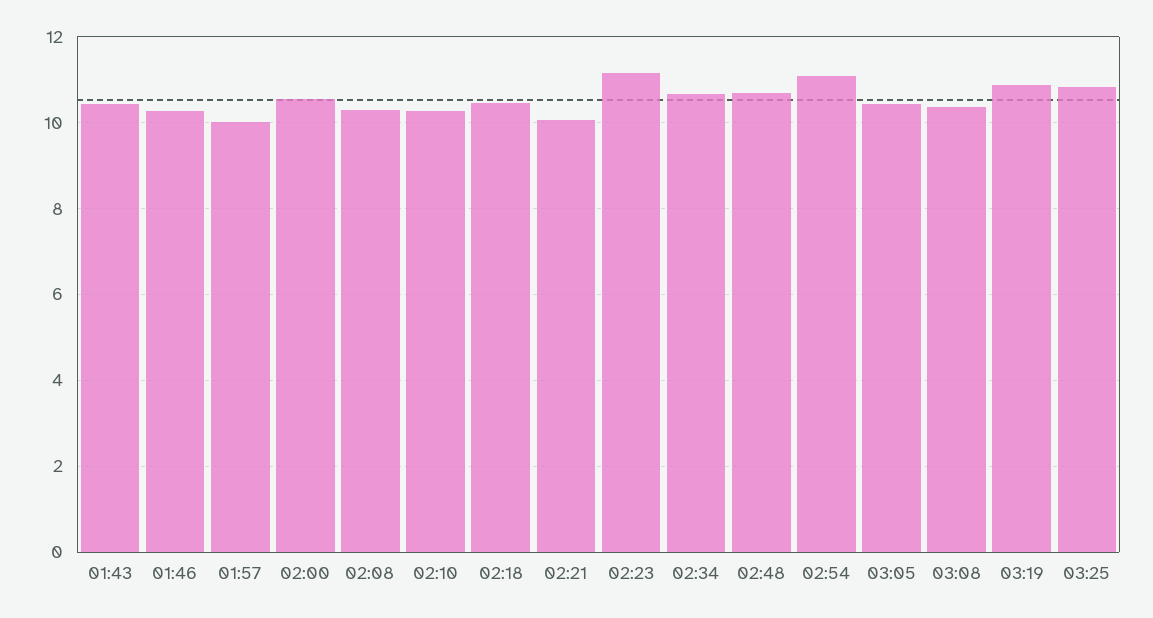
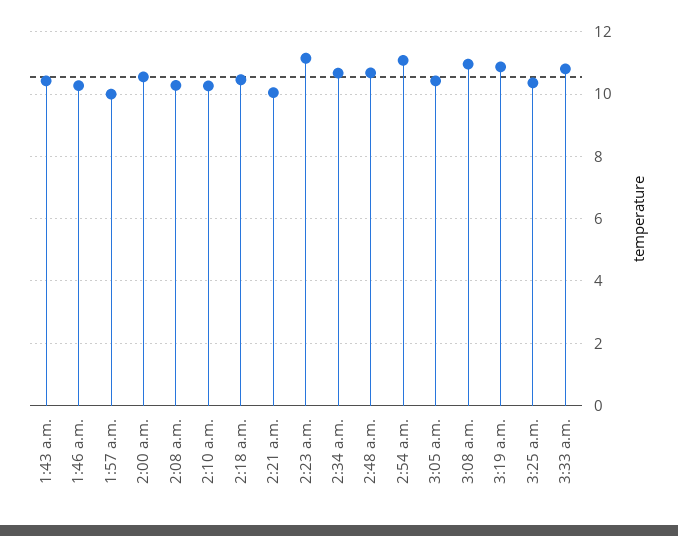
03:08: 10.4 -> 11
03:25: 10.8 -> 10.4
3:33 a.m.: none -> 10.8

